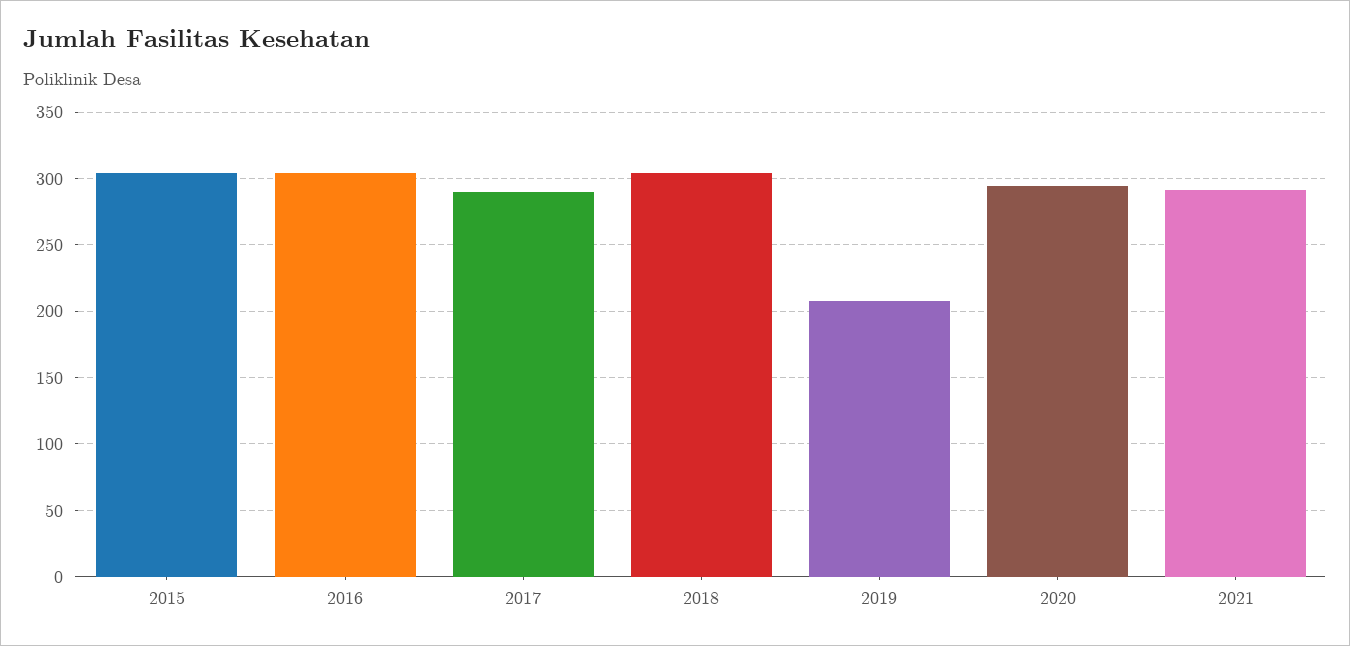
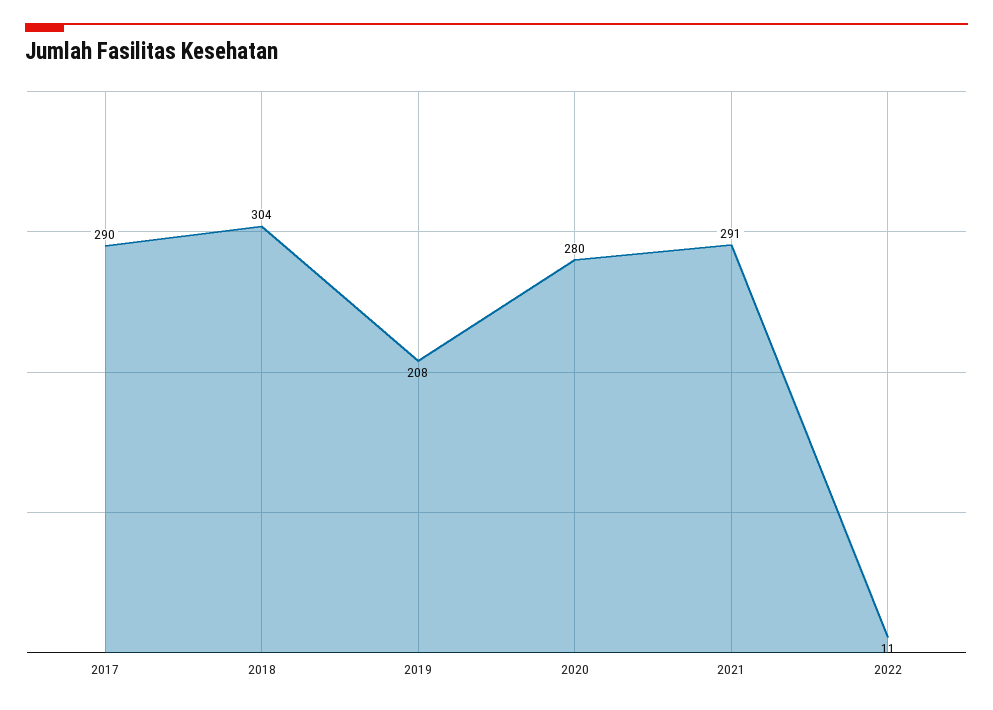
2015: 305 -> none
2016: 305 -> none
2020: 295 -> 280
2022: none -> 11

